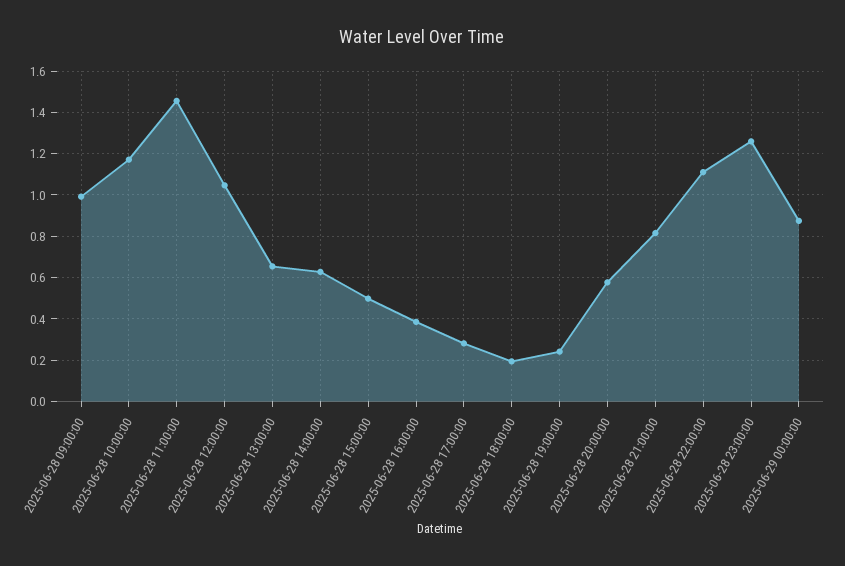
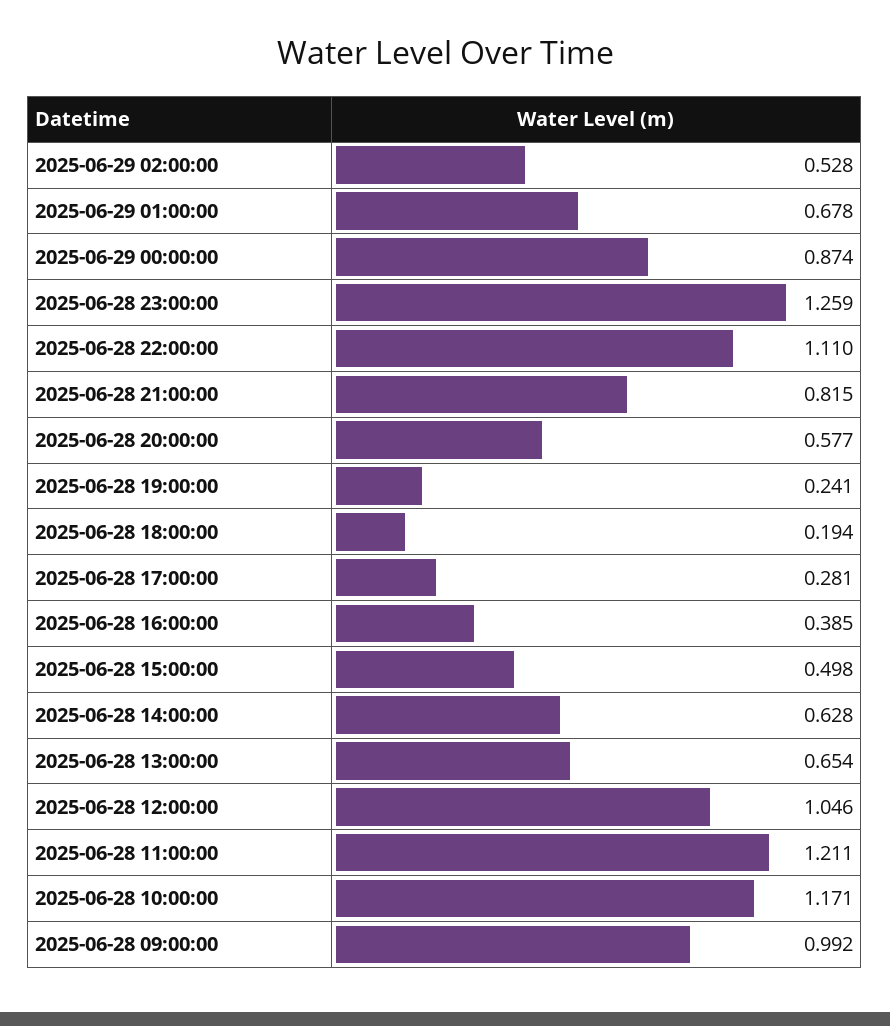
2025-06-28 11:00:00: 1.45 -> 1.211
2025-06-29 02:00:00: none -> 0.528
2025-06-29 01:00:00: none -> 0.678

